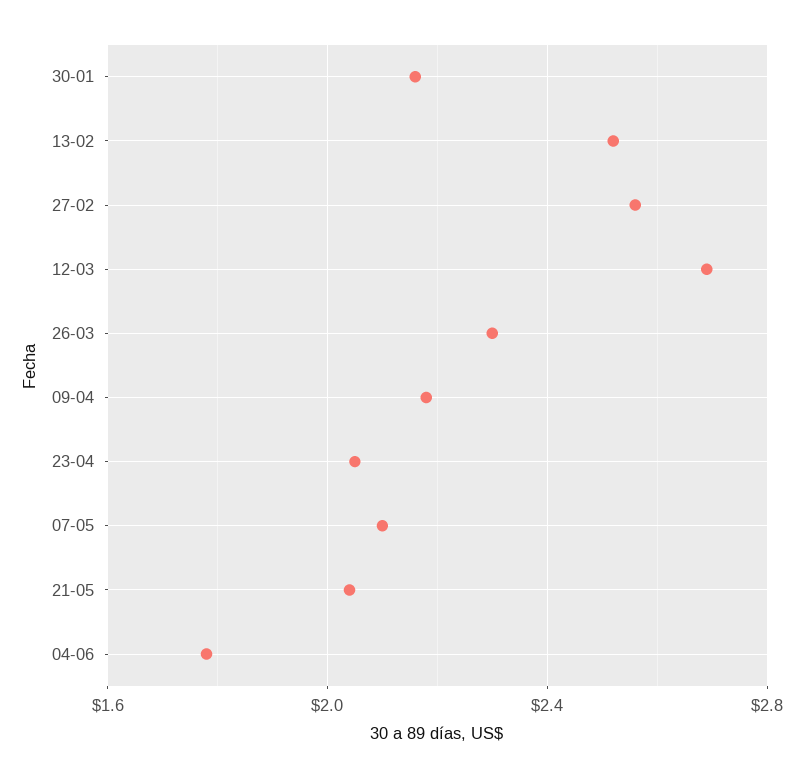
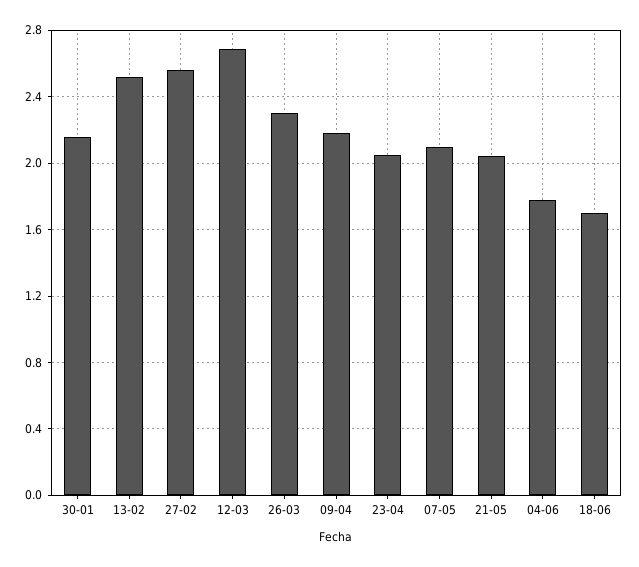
18-06: none -> 1.7

